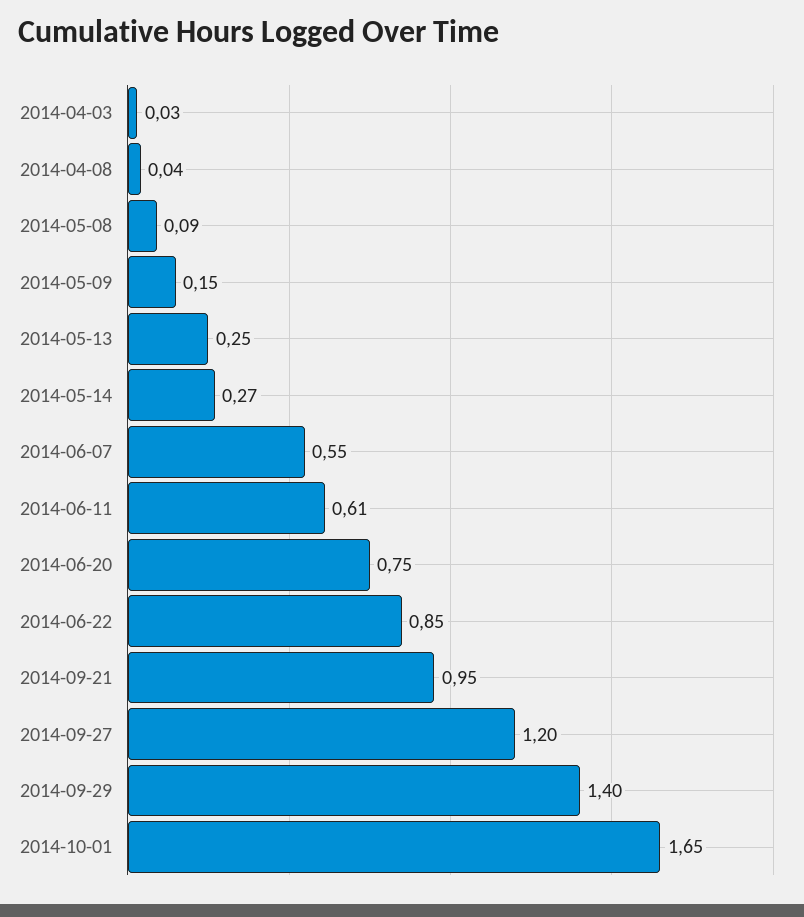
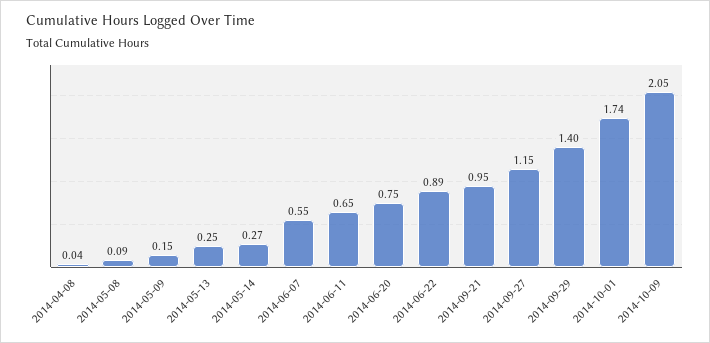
2014-04-03: 0.03 -> none
2014-06-11: 0.61 -> 0.65
2014-06-22: 0.85 -> 0.89
2014-09-27: 1.2 -> 1.15
2014-10-01: 1.65 -> 1.74
2014-10-09: none -> 2.05

